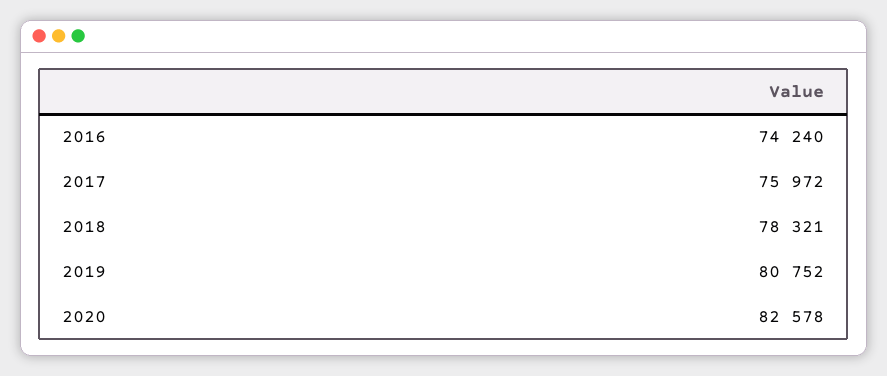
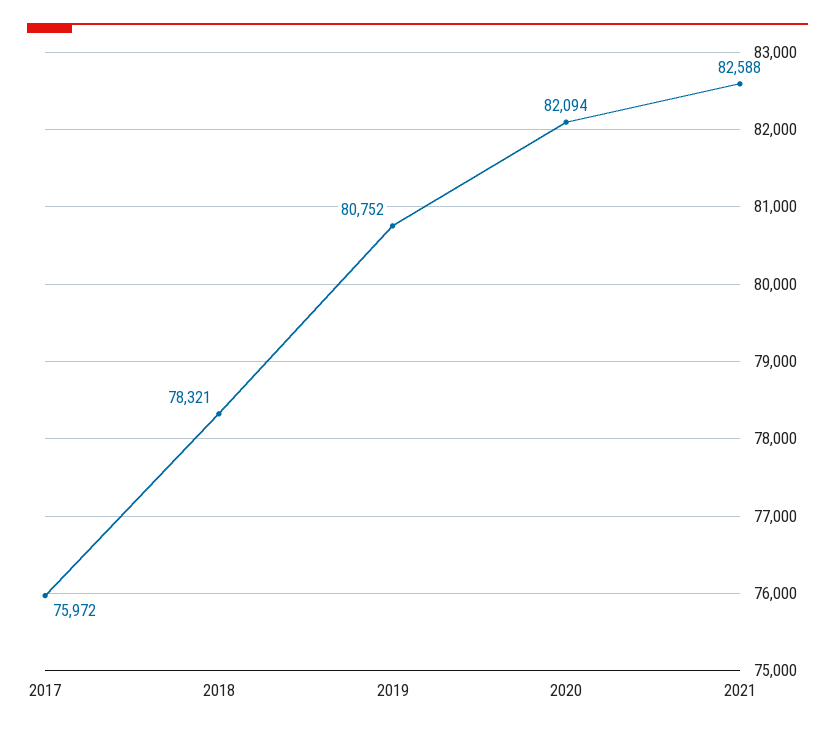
2016: 74240 -> none
2020: 82578 -> 82094
2021: none -> 82588

